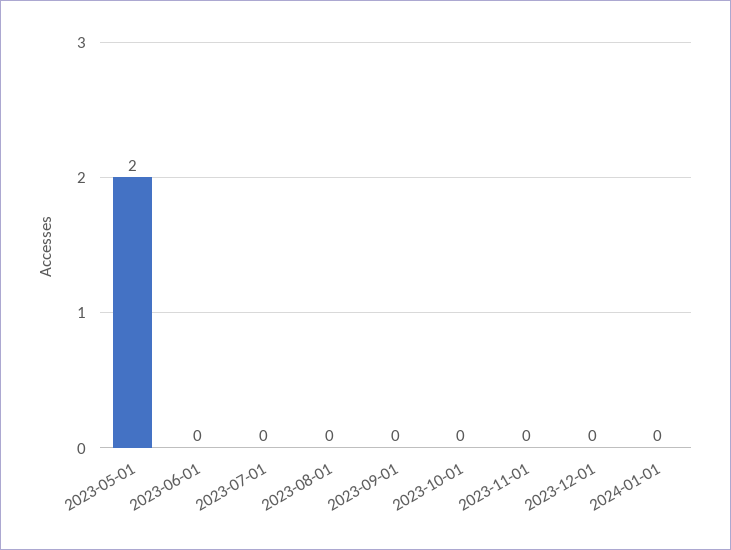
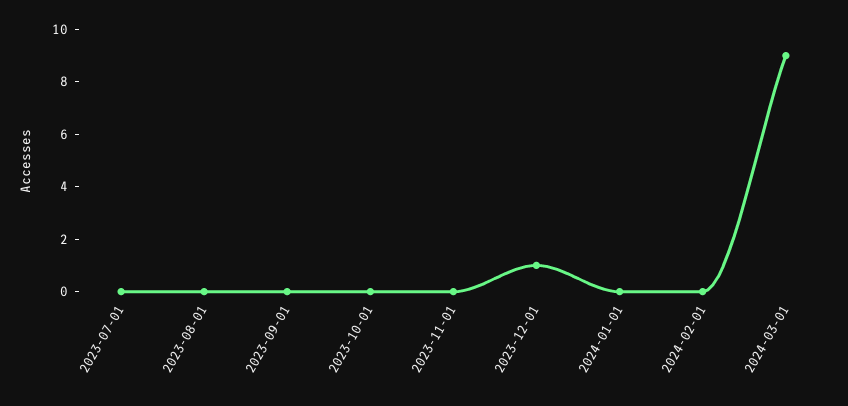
2023-05-01: 2 -> none
2023-06-01: 0 -> none
2023-12-01: 0 -> 1
2024-02-01: none -> 0
2024-03-01: none -> 9

